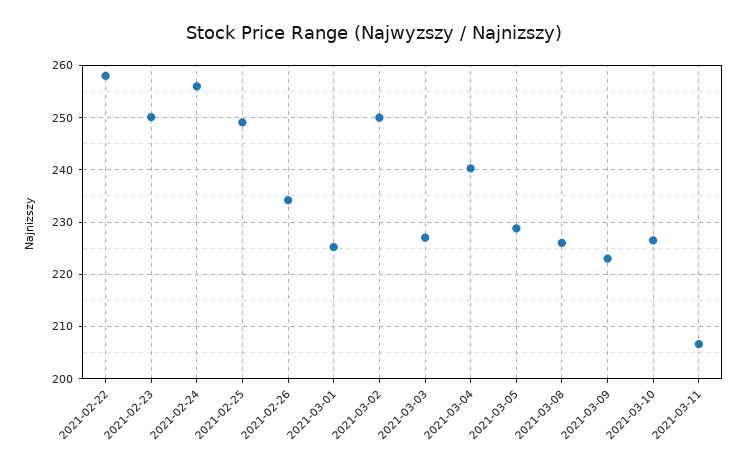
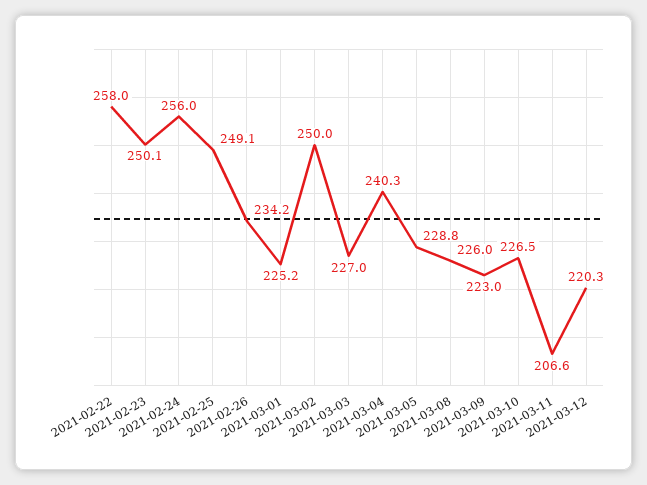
2021-03-12: none -> 220.3

